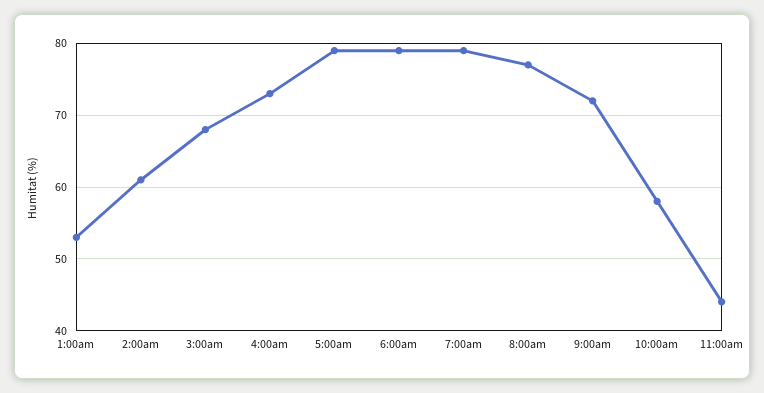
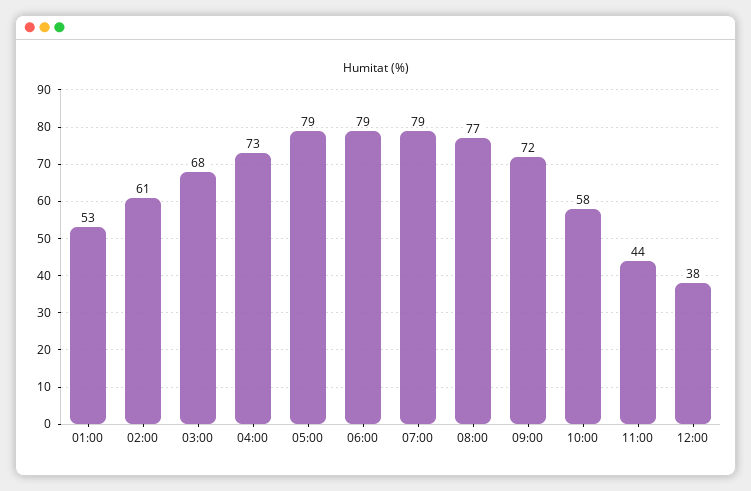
12:00: none -> 38

